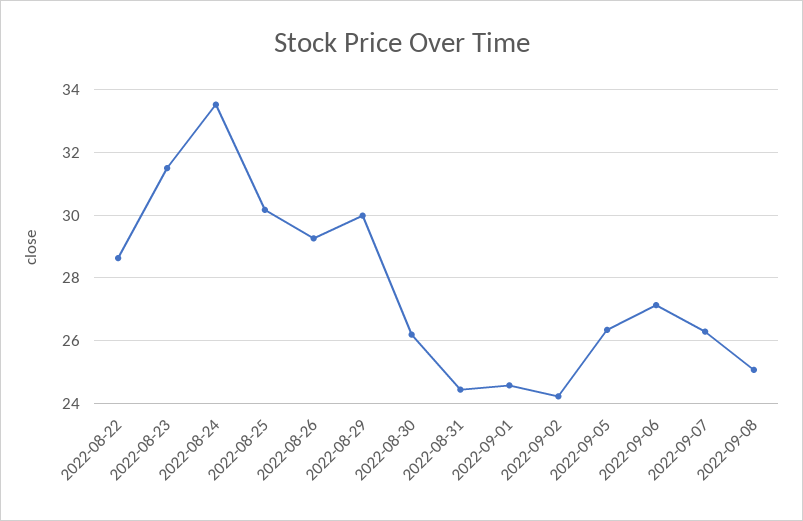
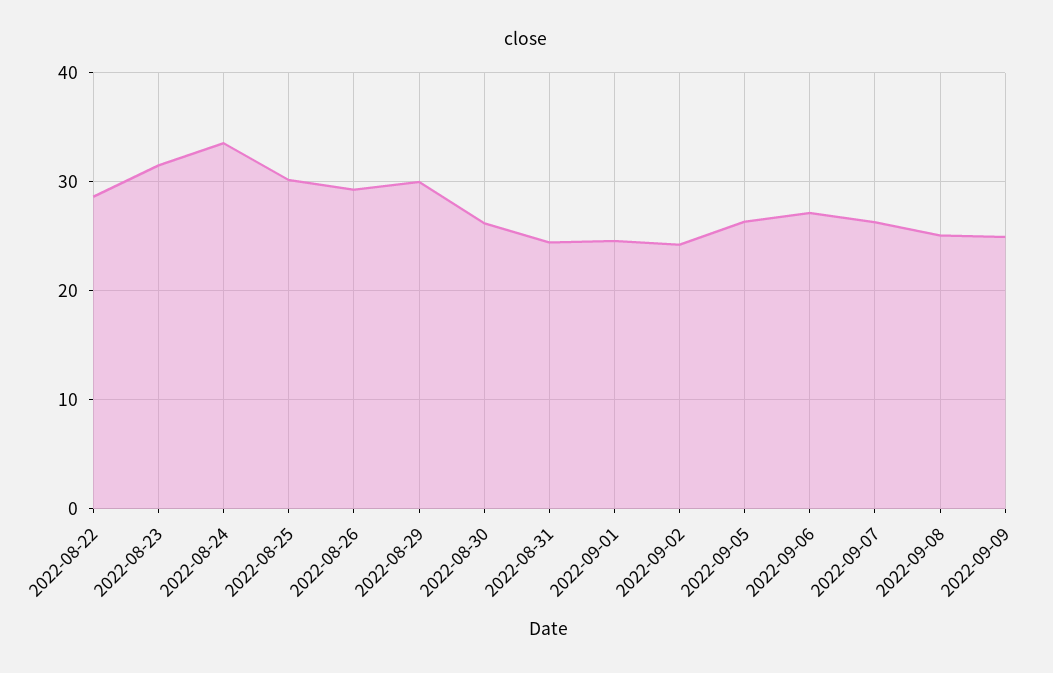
2022-09-09: none -> 25

